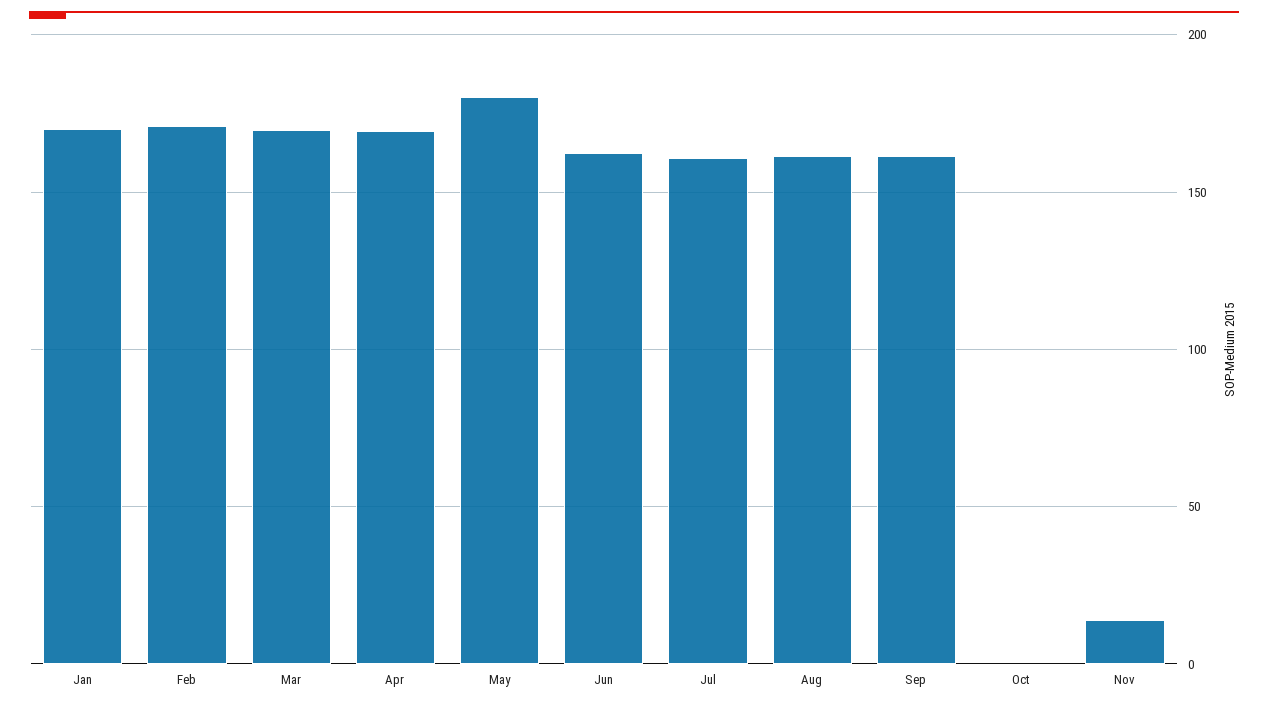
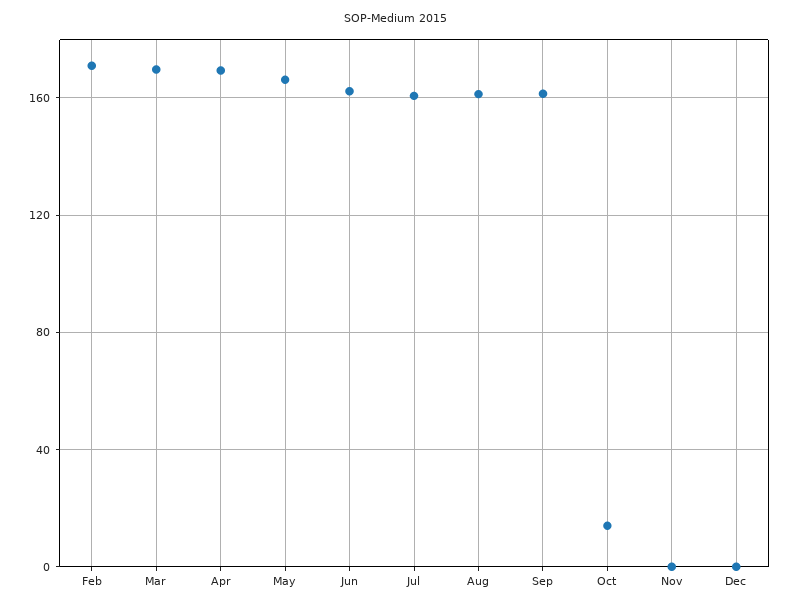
Jan: 170 -> none
May: 180 -> 165
Oct: 0 -> 15
Nov: 15 -> 0
Dec: none -> 0

